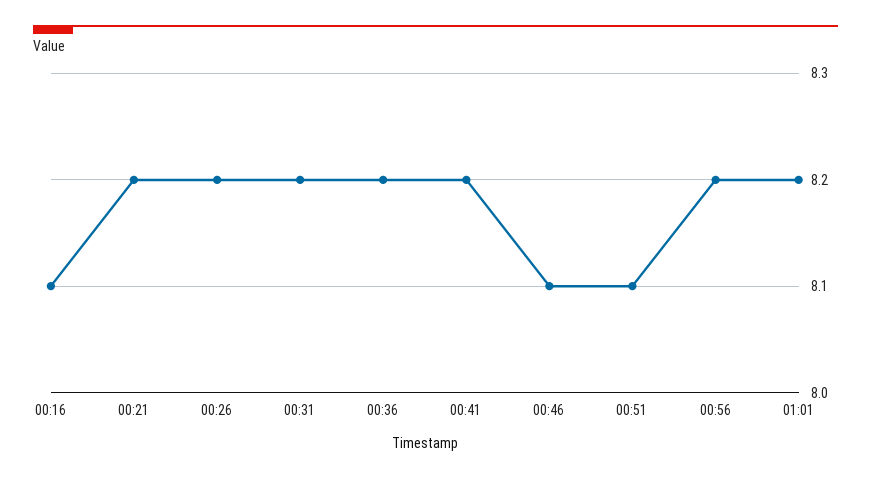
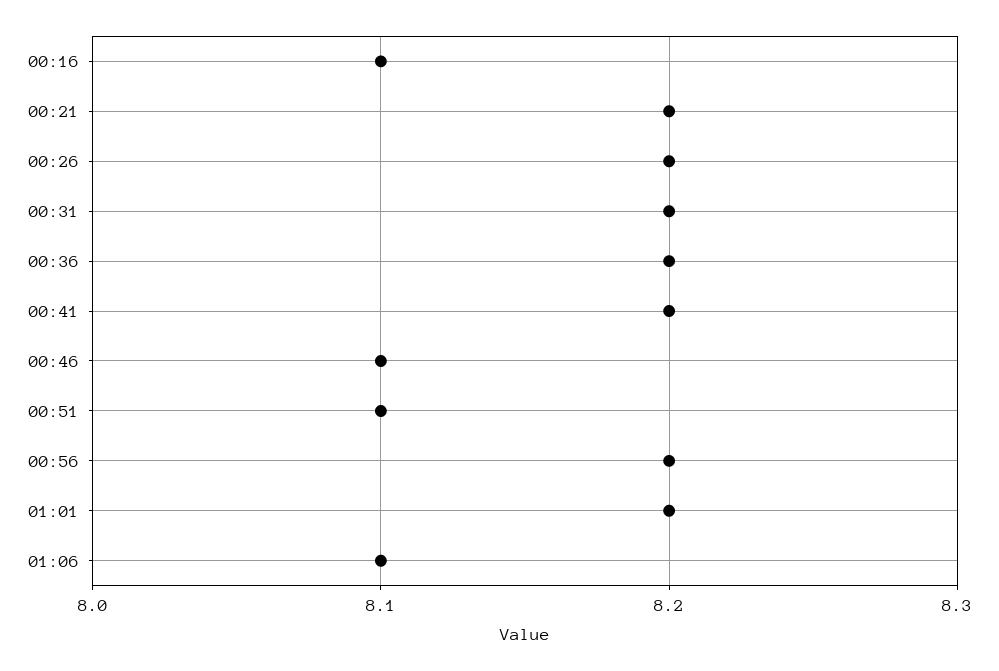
01:06: none -> 8.1

